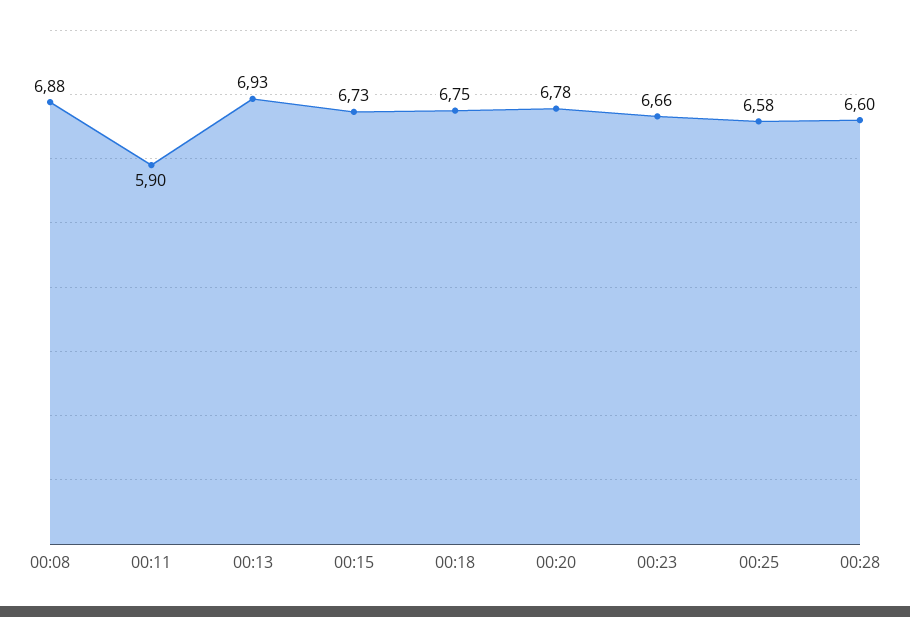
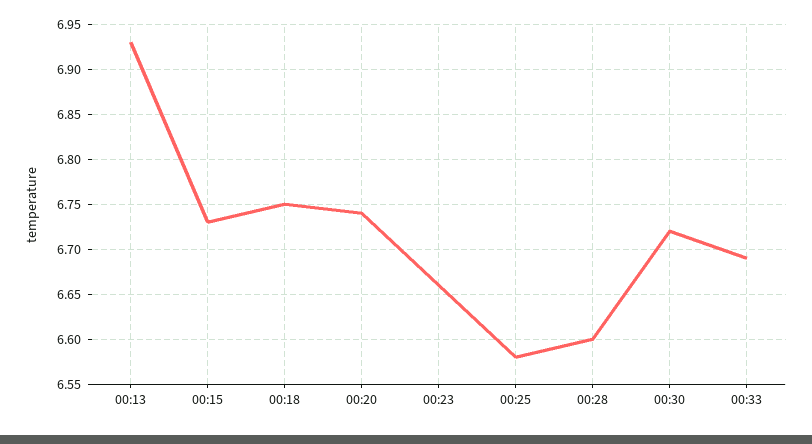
00:08: 6.88 -> none
00:11: 5.9 -> none
00:20: 6.78 -> 6.74
00:30: none -> 6.72
00:33: none -> 6.69

